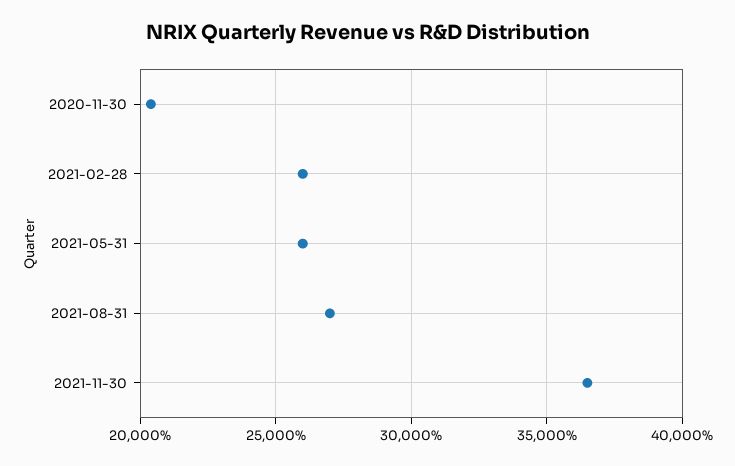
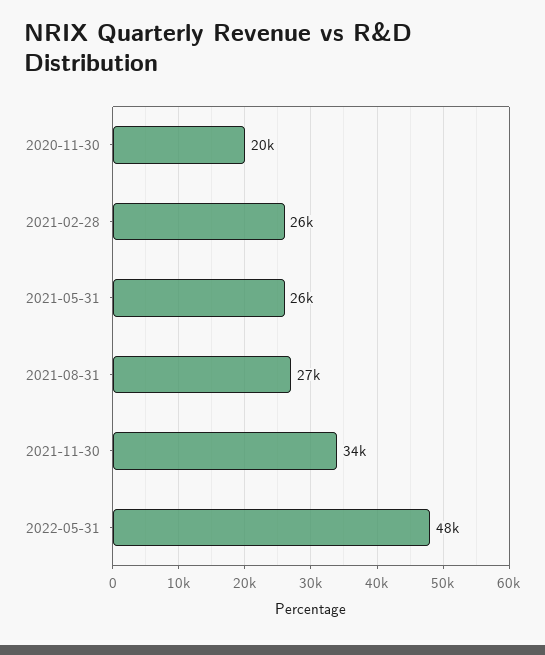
2021-11-30: 36500 -> 34000
2022-05-31: none -> 48000

